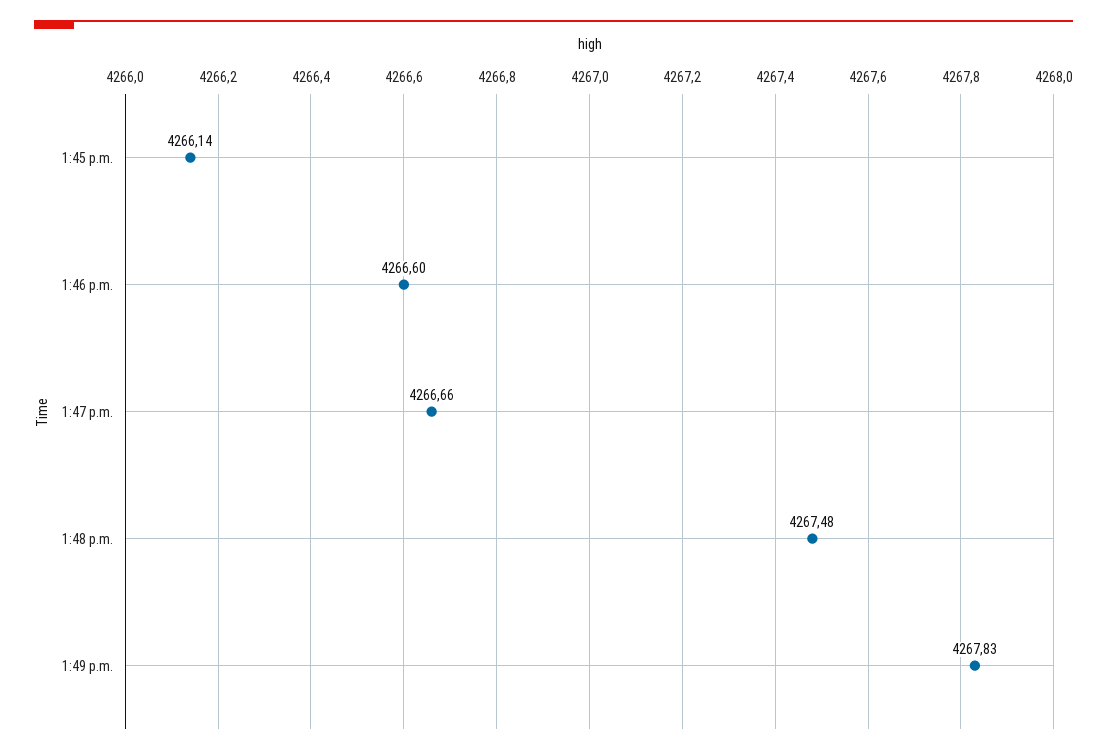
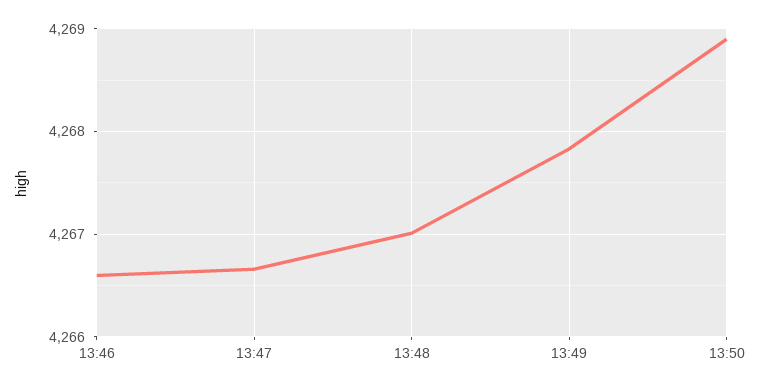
1:45 p.m.: 4266.14 -> none
1:48 p.m.: 4267.48 -> 4267
13:50: none -> 4268.9

